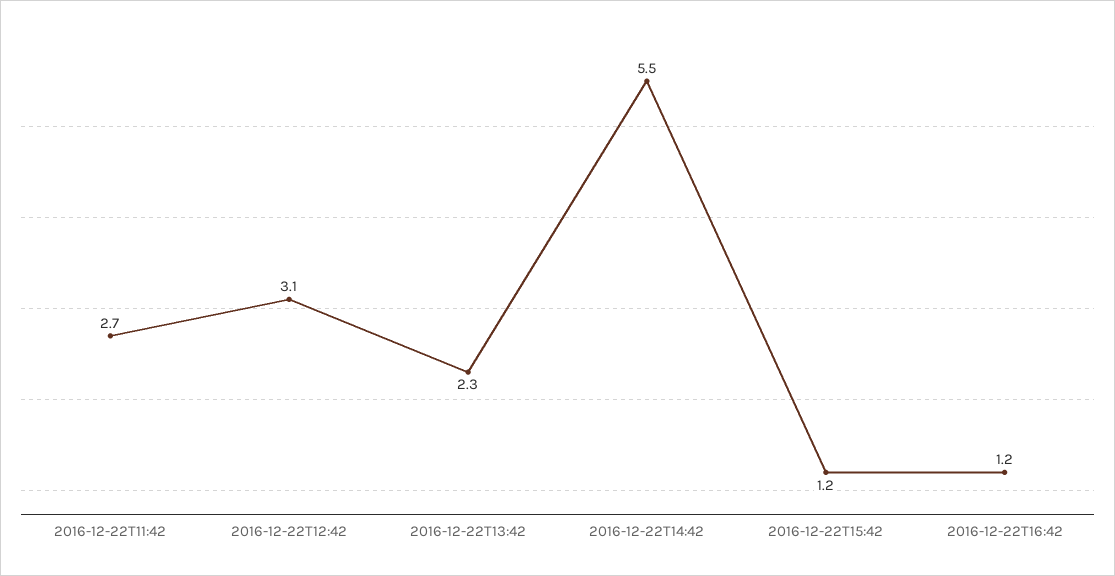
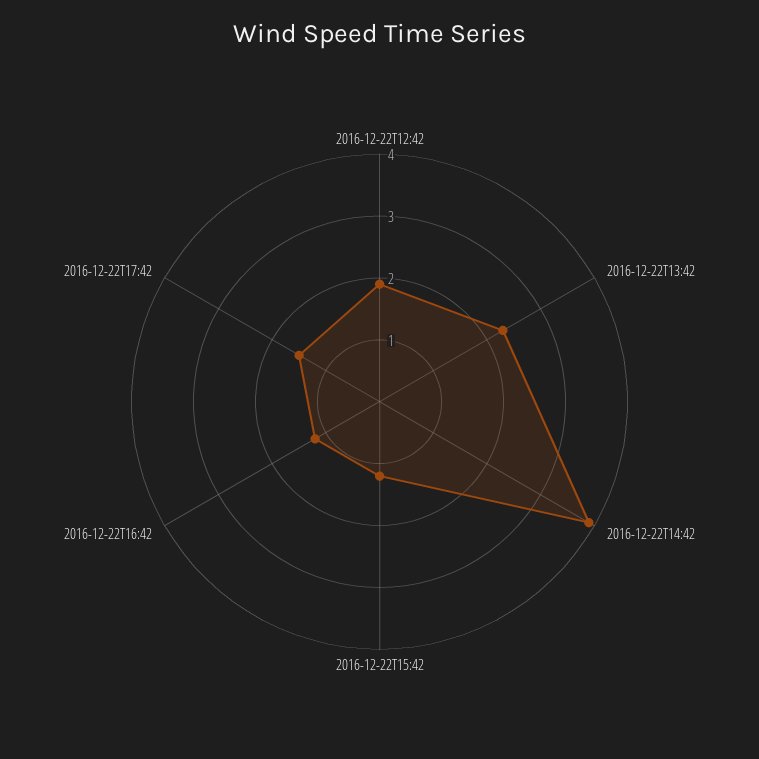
2016-12-22T11:42: 2.7 -> none
2016-12-22T12:42: 3.1 -> 2
2016-12-22T14:42: 5.5 -> 4
2016-12-22T17:42: none -> 1.5

